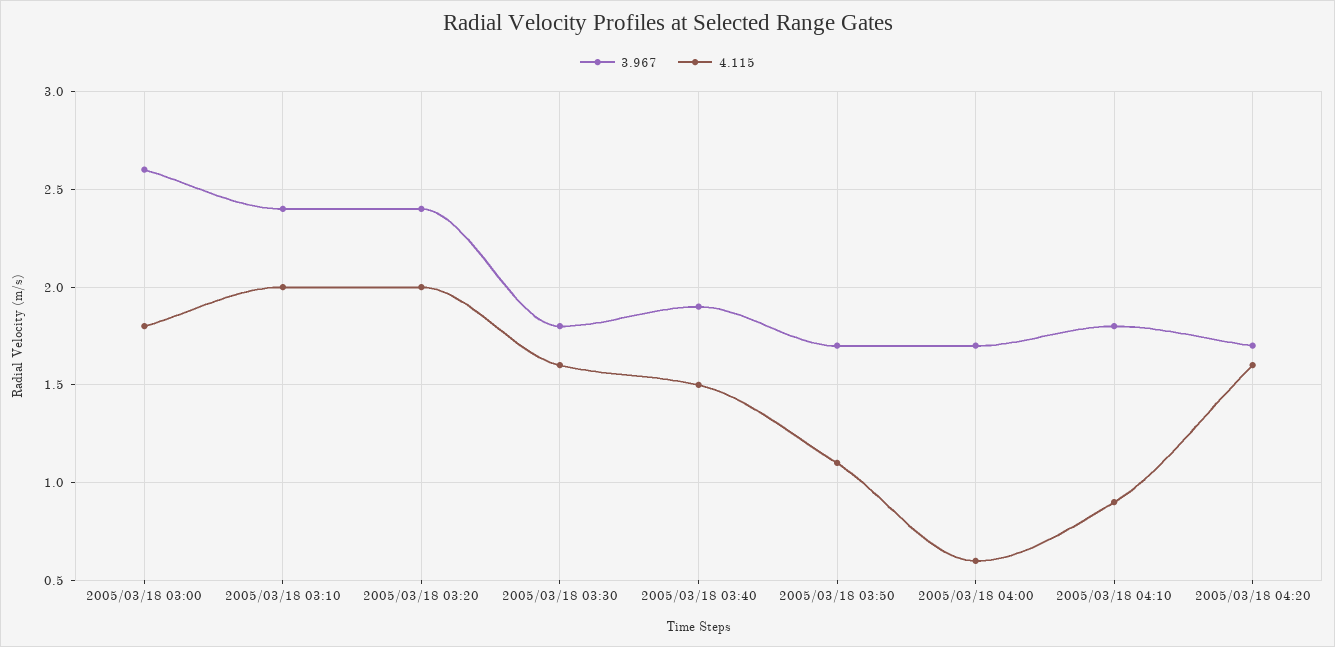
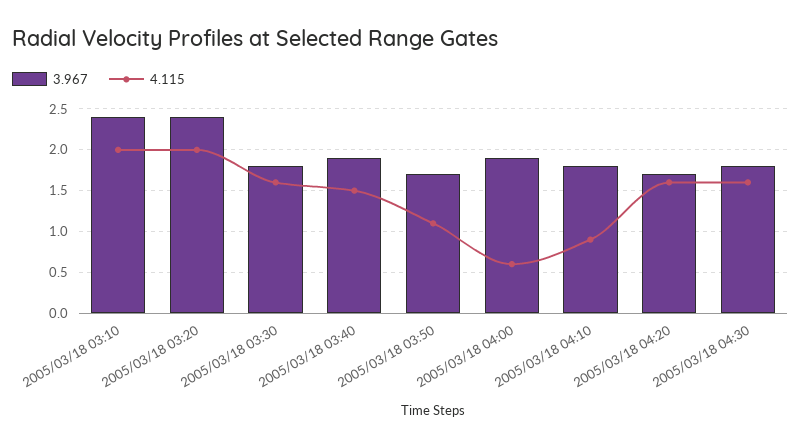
3.967, 2005/03/18 03:00: 2.6 -> none
4.115, 2005/03/18 03:00: 1.8 -> none
3.967, 2005/03/18 04:00: 1.7 -> 1.9
3.967, 2005/03/18 04:30: none -> 1.8
4.115, 2005/03/18 04:30: none -> 1.6

